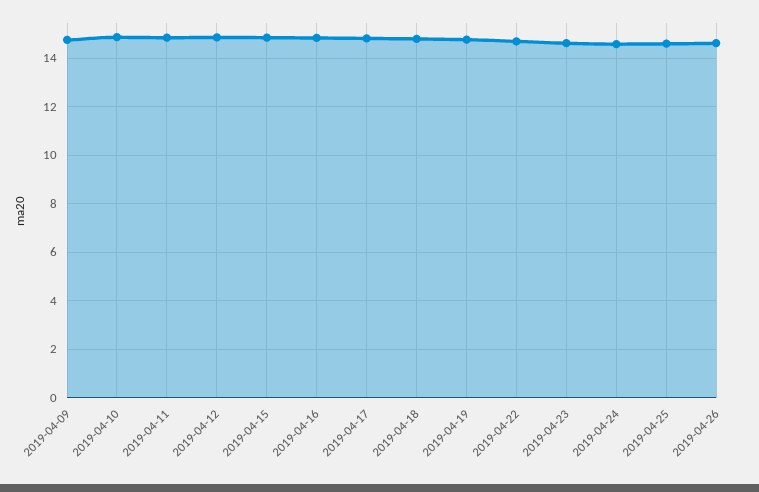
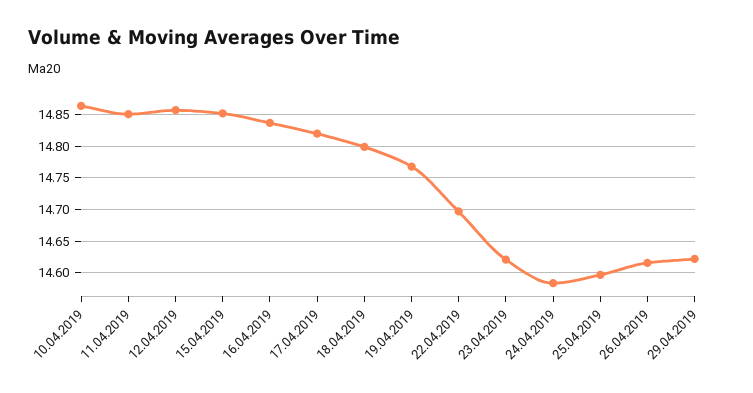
2019-04-09: 14.75 -> none
29.04.2019: none -> 14.62

